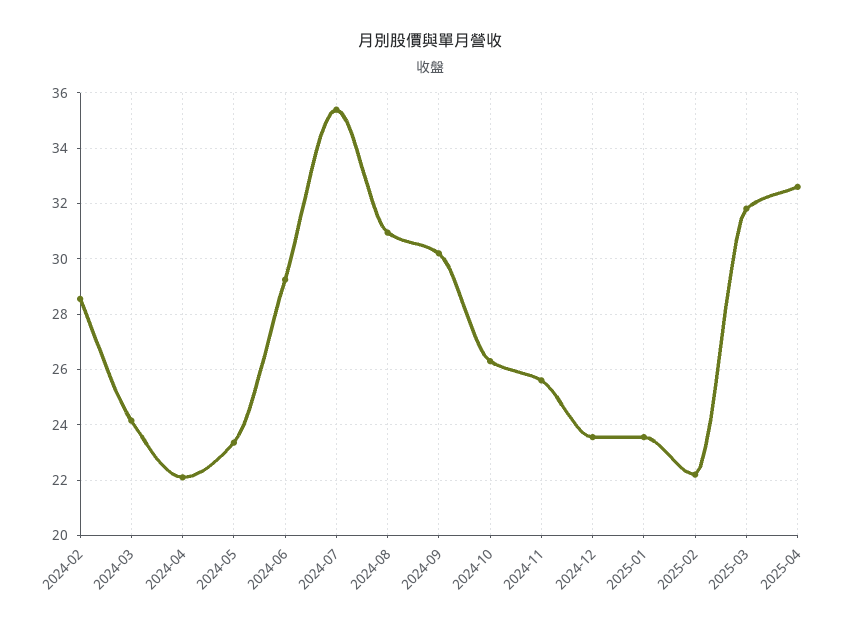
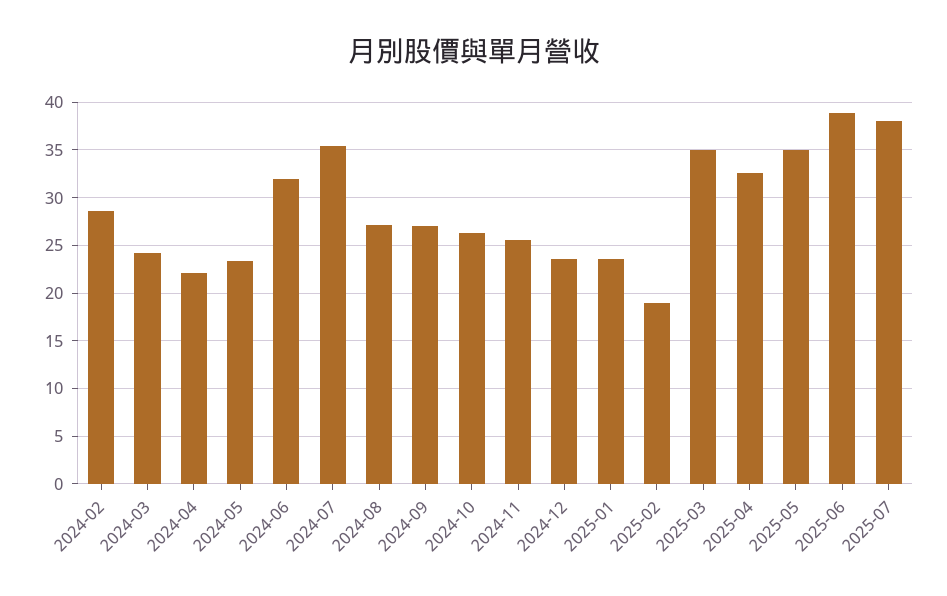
2024-06: 29.25 -> 32
2024-08: 31 -> 27
2024-09: 30.25 -> 27
2025-02: 22.25 -> 19
2025-03: 31.75 -> 35
2025-05: none -> 35
2025-06: none -> 39
2025-07: none -> 38

